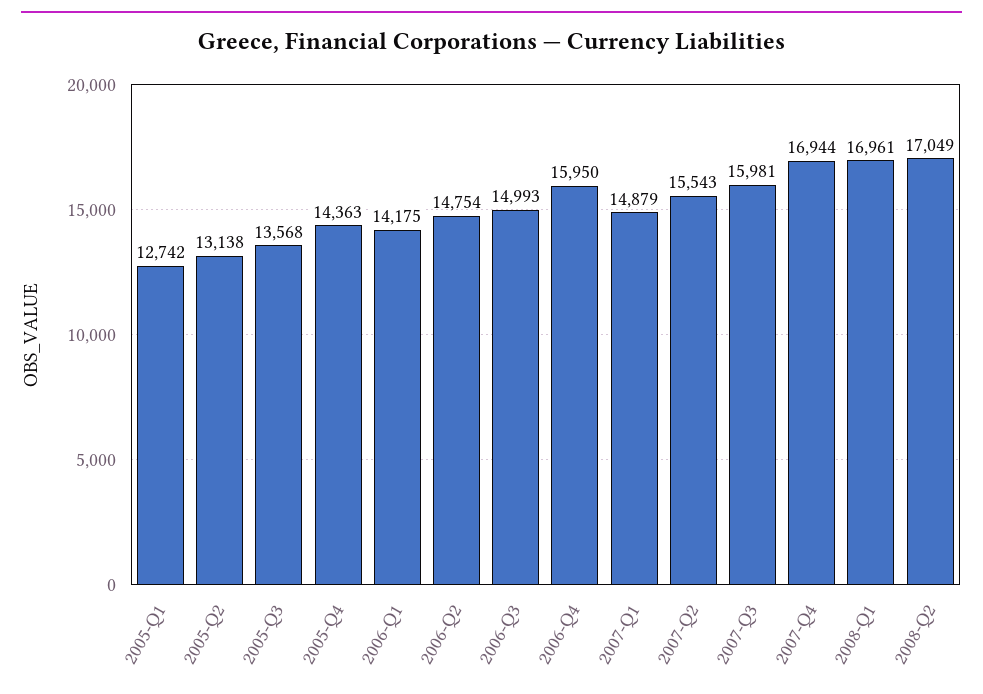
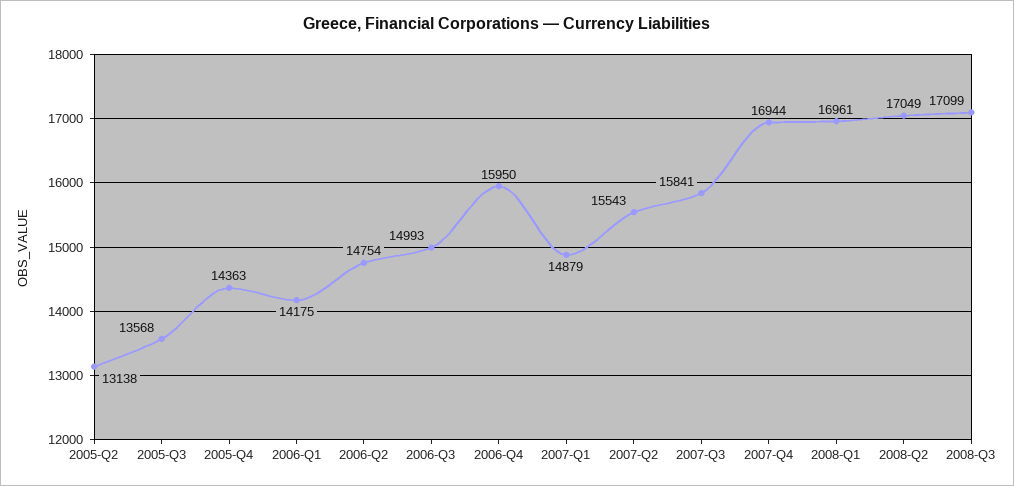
2005-Q1: 12742 -> none
2007-Q3: 15981 -> 15841
2008-Q3: none -> 17099

